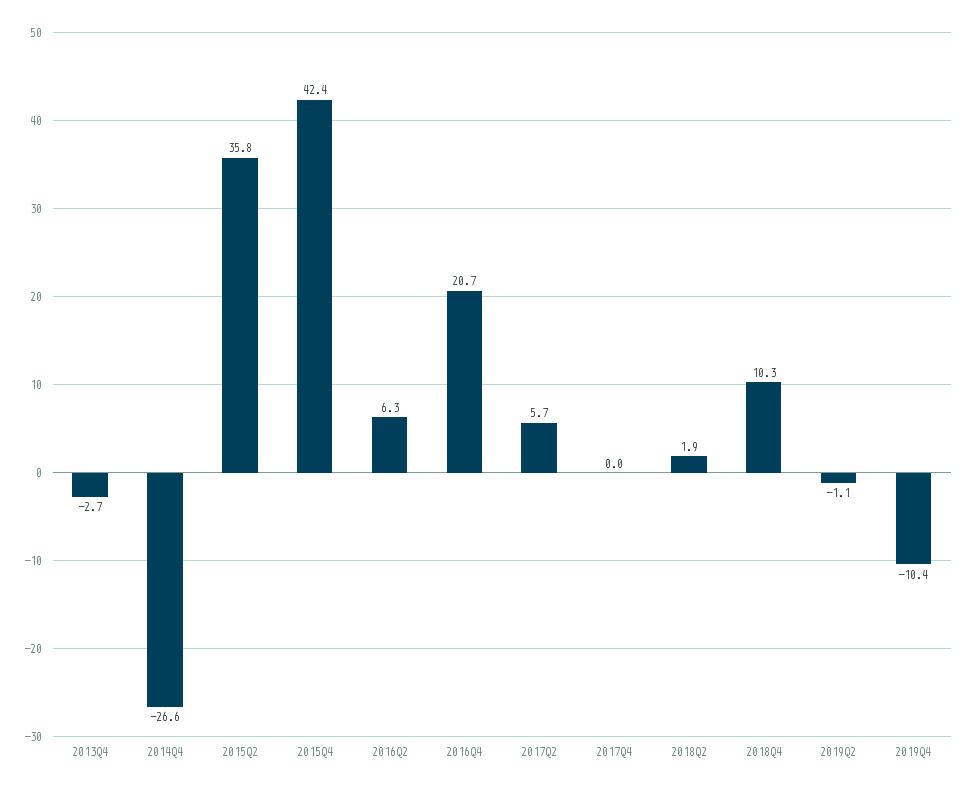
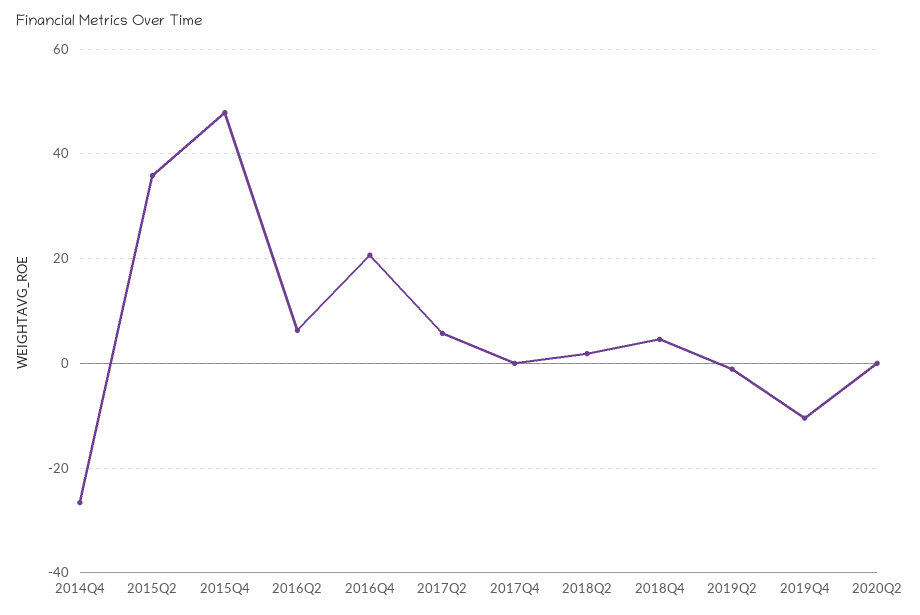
2013Q4: -2.7 -> none
2015Q4: 42.4 -> 48
2018Q4: 10.3 -> 4
2020Q2: none -> 0

